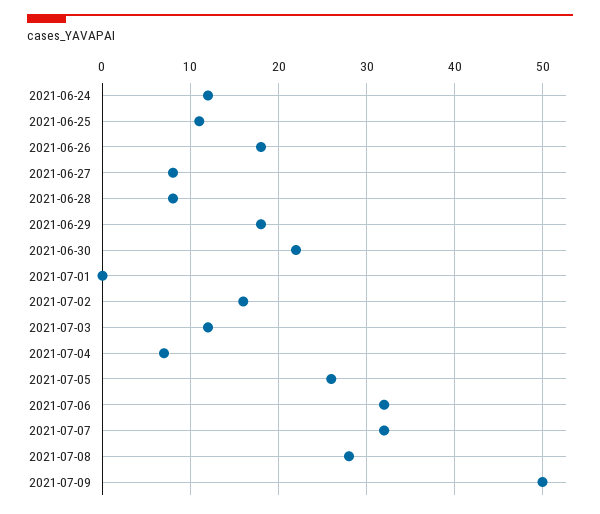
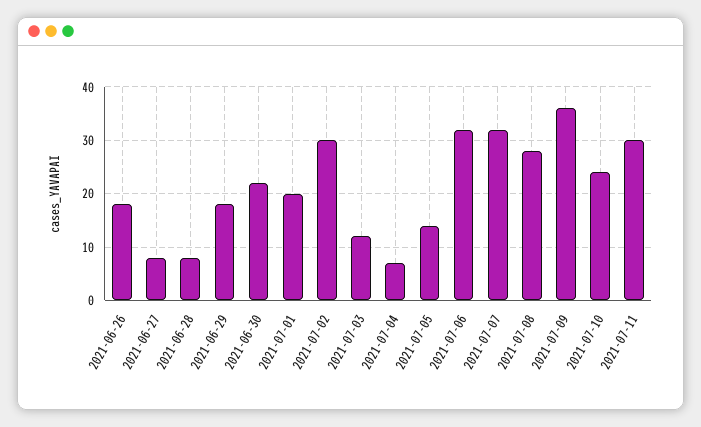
2021-06-24: 12 -> none
2021-06-25: 11 -> none
2021-07-01: 0 -> 20
2021-07-02: 16 -> 30
2021-07-05: 26 -> 15
2021-07-09: 50 -> 35
2021-07-10: none -> 25
2021-07-11: none -> 30

